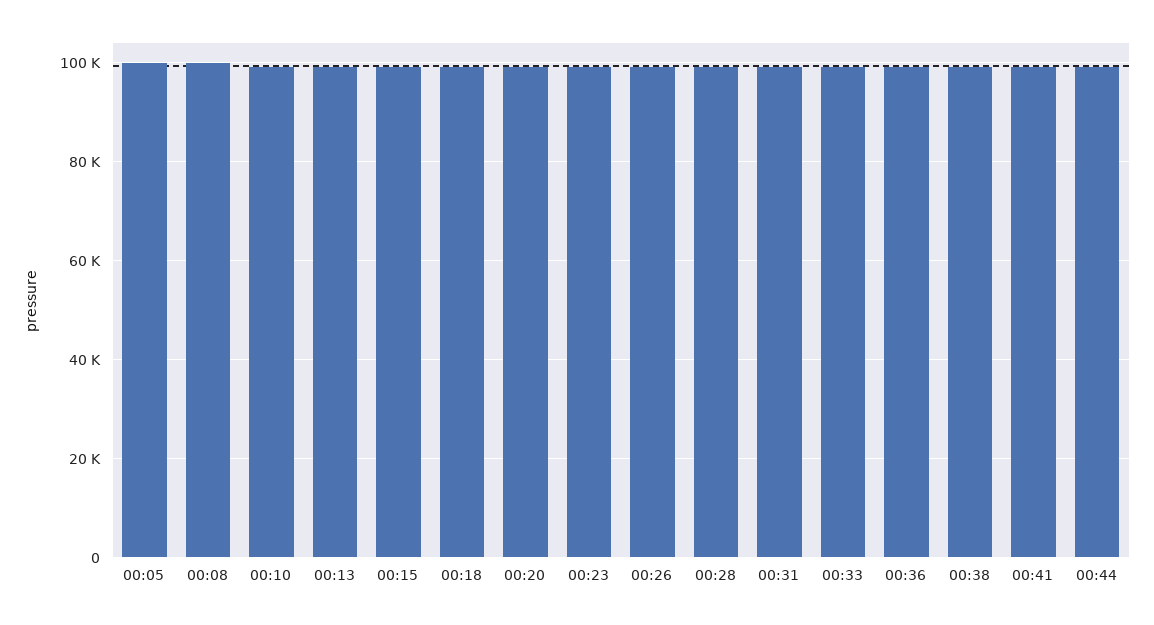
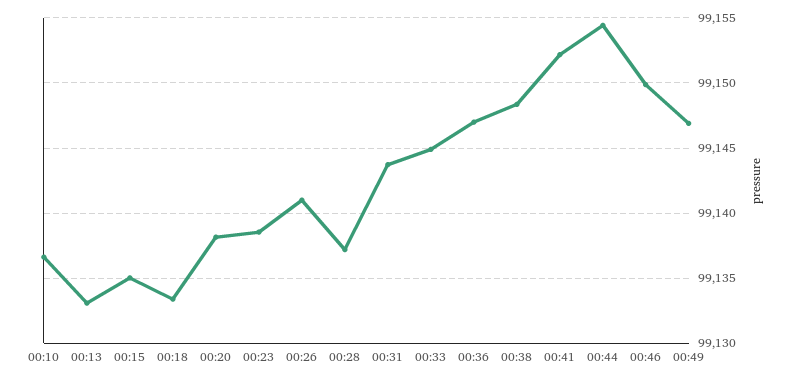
00:05: 100000 -> none
00:08: 100000 -> none
00:46: none -> 99150
00:49: none -> 99147

